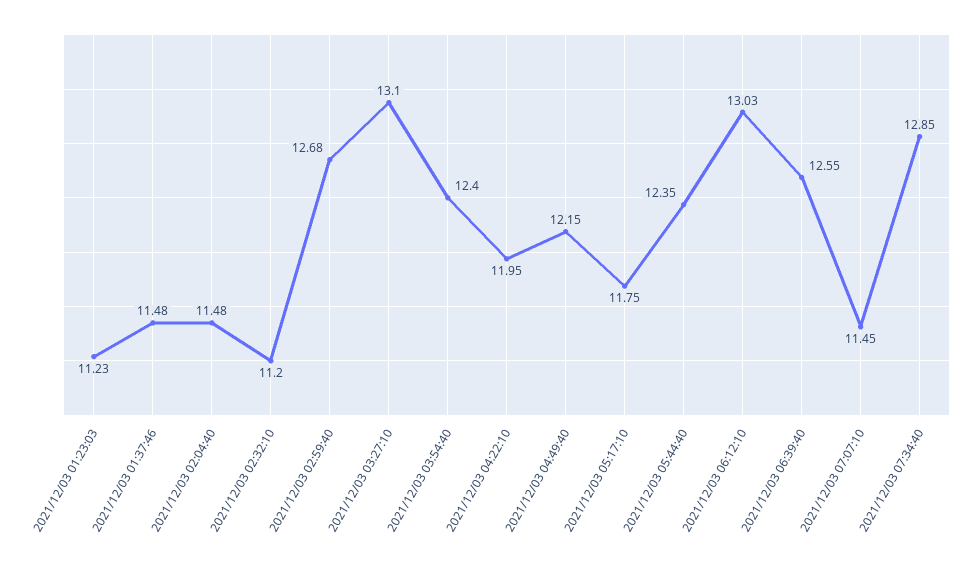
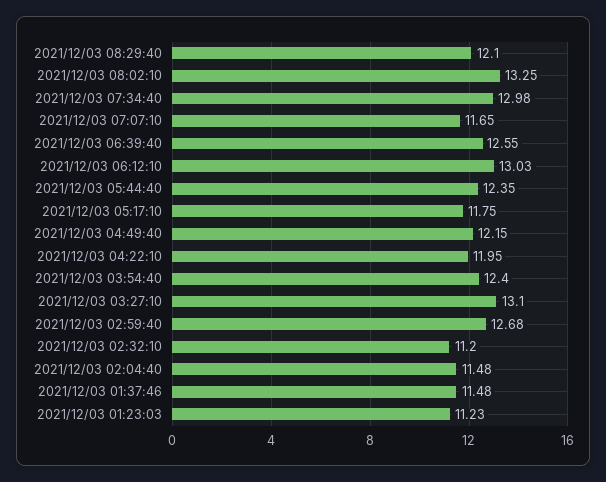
2021/12/03 07:07:10: 11.45 -> 11.65
2021/12/03 07:34:40: 12.85 -> 12.98
2021/12/03 08:29:40: none -> 12.1
2021/12/03 08:02:10: none -> 13.25

